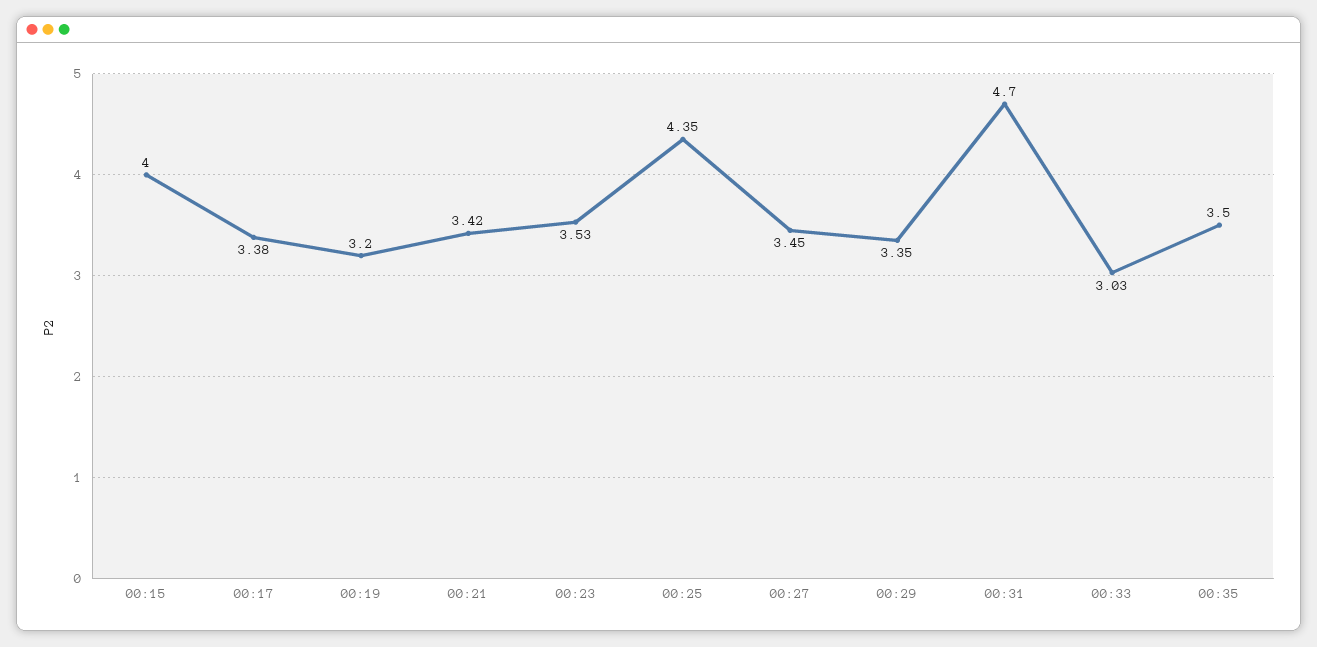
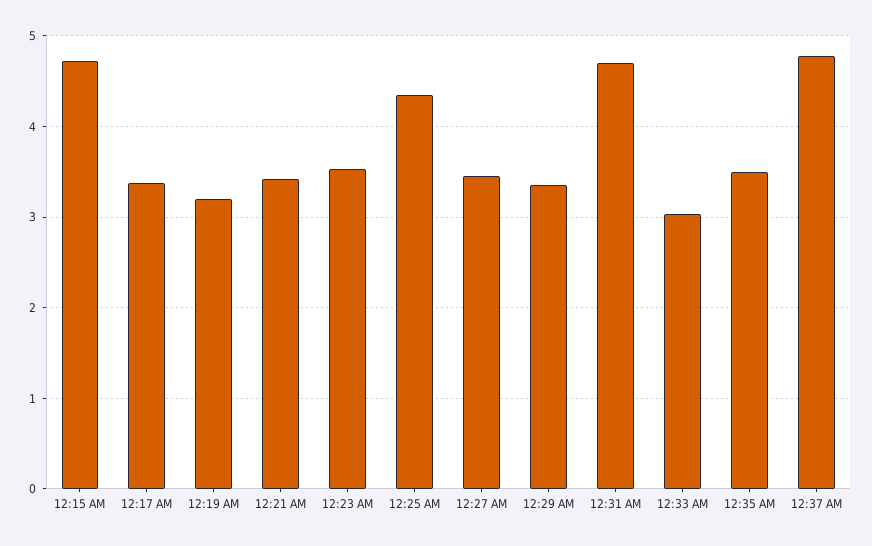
00:15: 4 -> 4.7
12:37 AM: none -> 4.8

